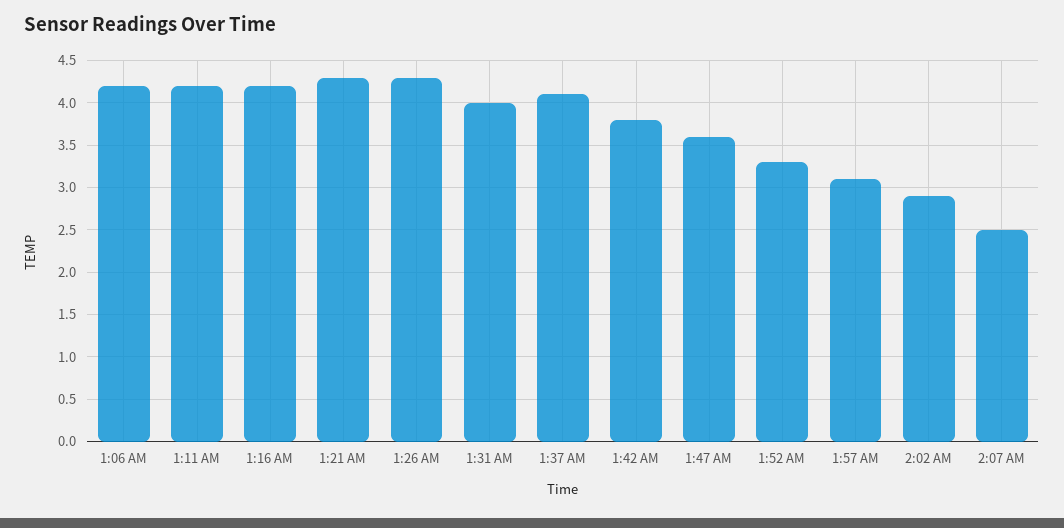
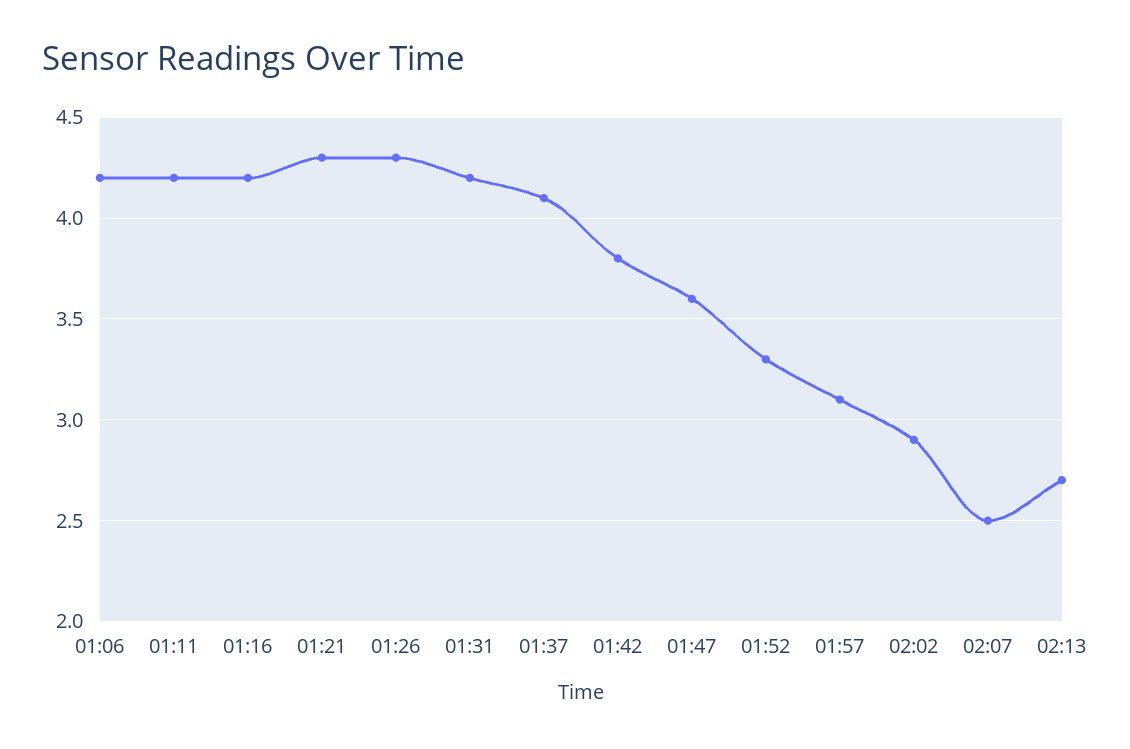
1:31 AM: 4 -> 4.2
02:13: none -> 2.7

